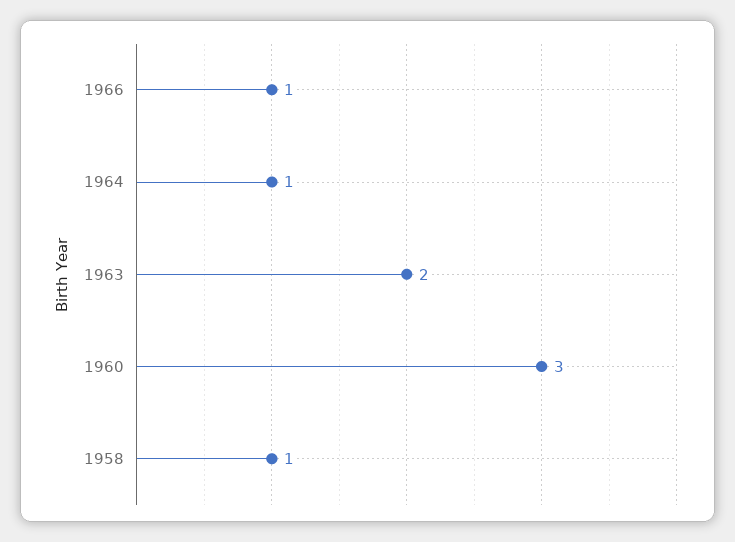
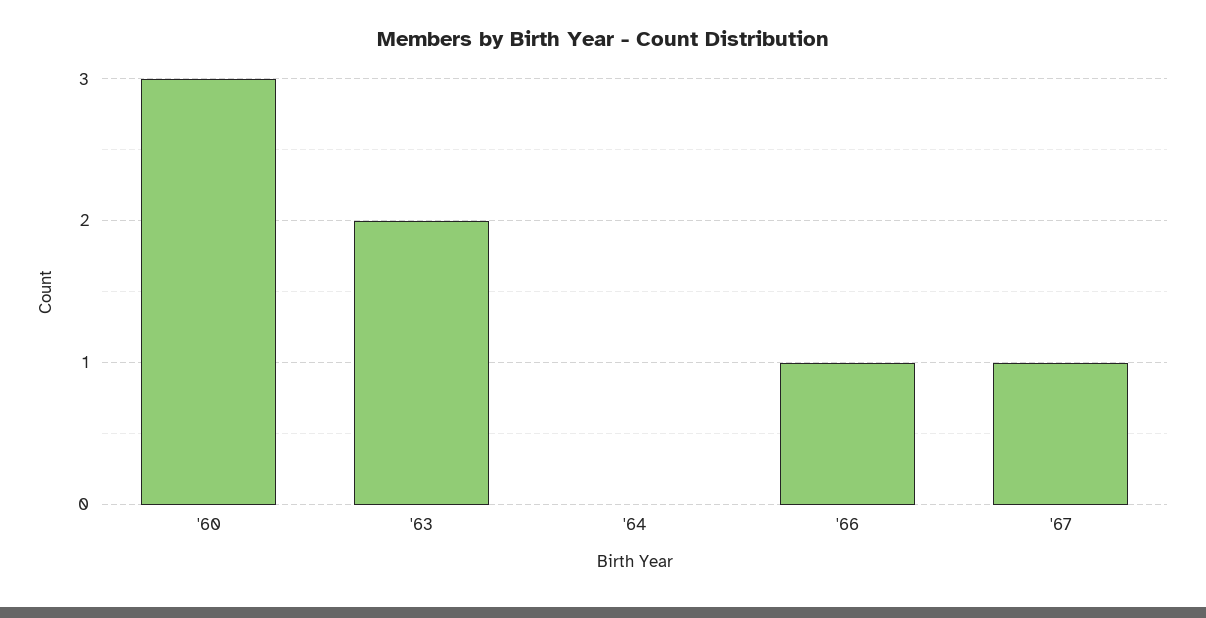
1964: 1 -> 0
1958: 1 -> none
'67: none -> 1

